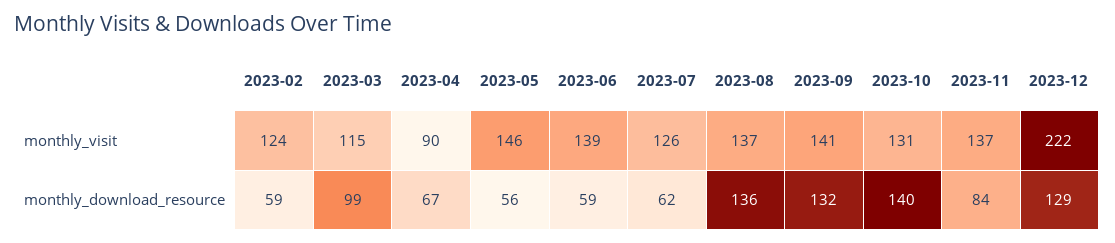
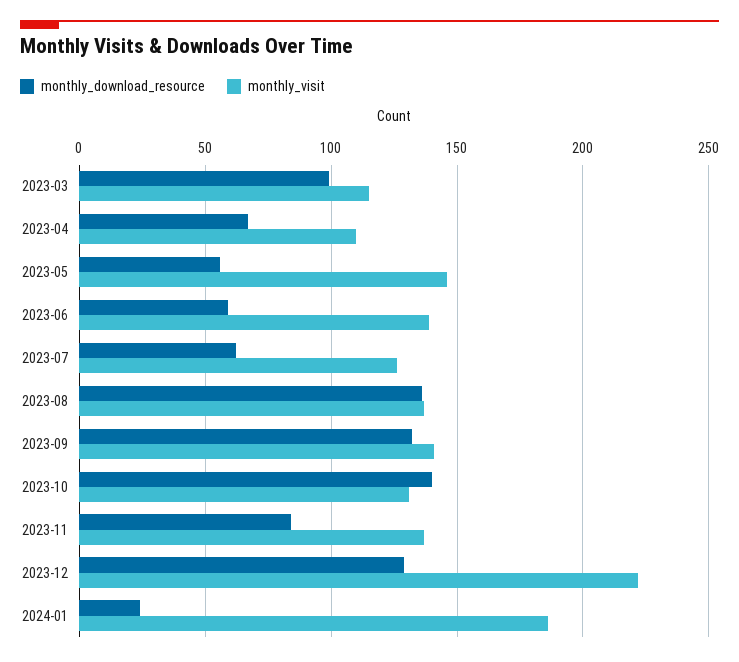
monthly_visit, 2023-02: 124 -> none
monthly_visit, 2023-04: 90 -> 110
monthly_download_resource, 2023-02: 59 -> none
monthly_download_resource, 2024-01: none -> 25
monthly_visit, 2024-01: none -> 185

